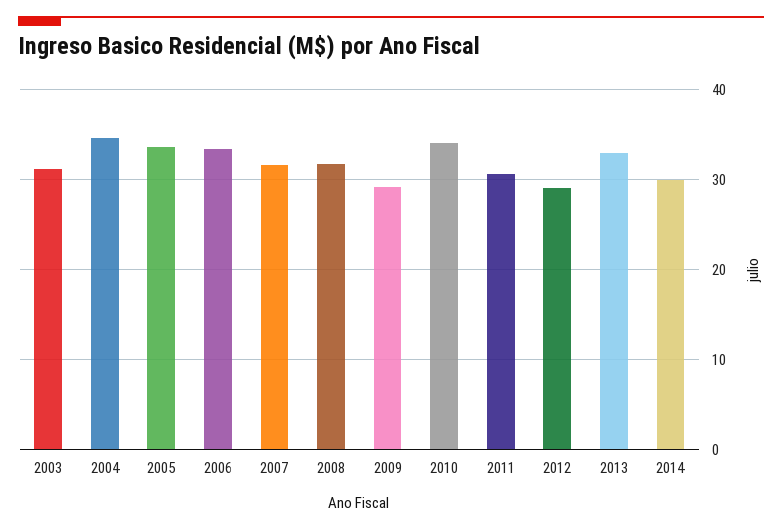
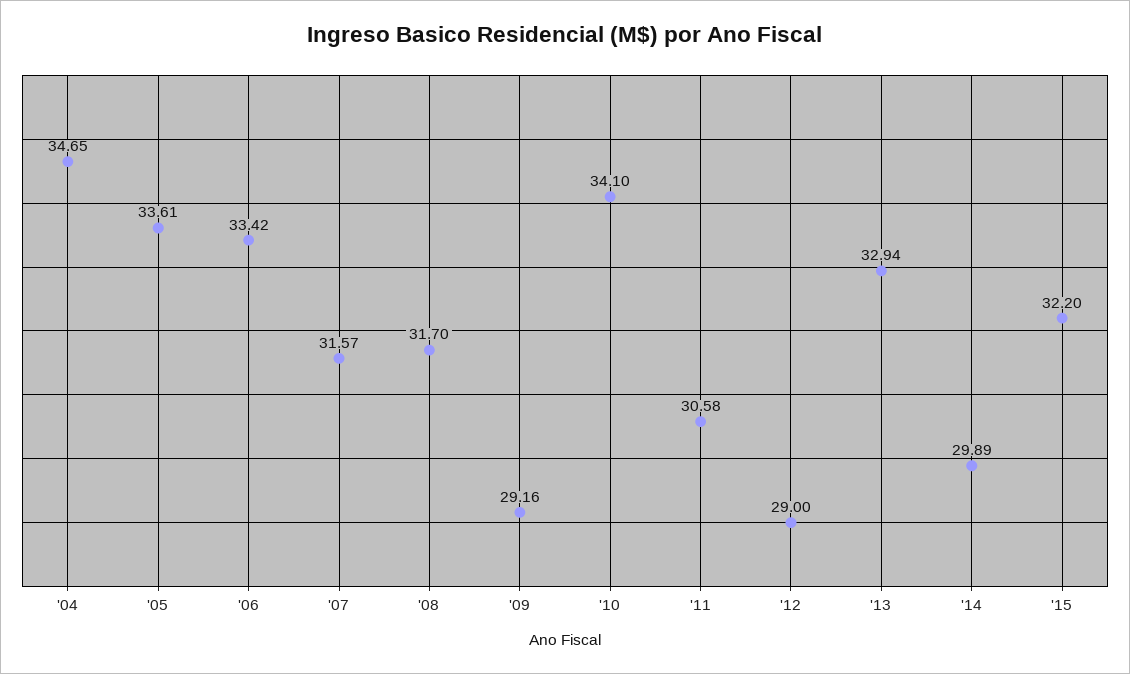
2003: 31 -> none
'15: none -> 32.2

